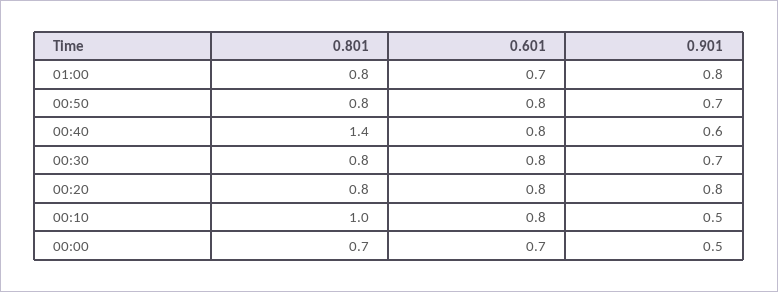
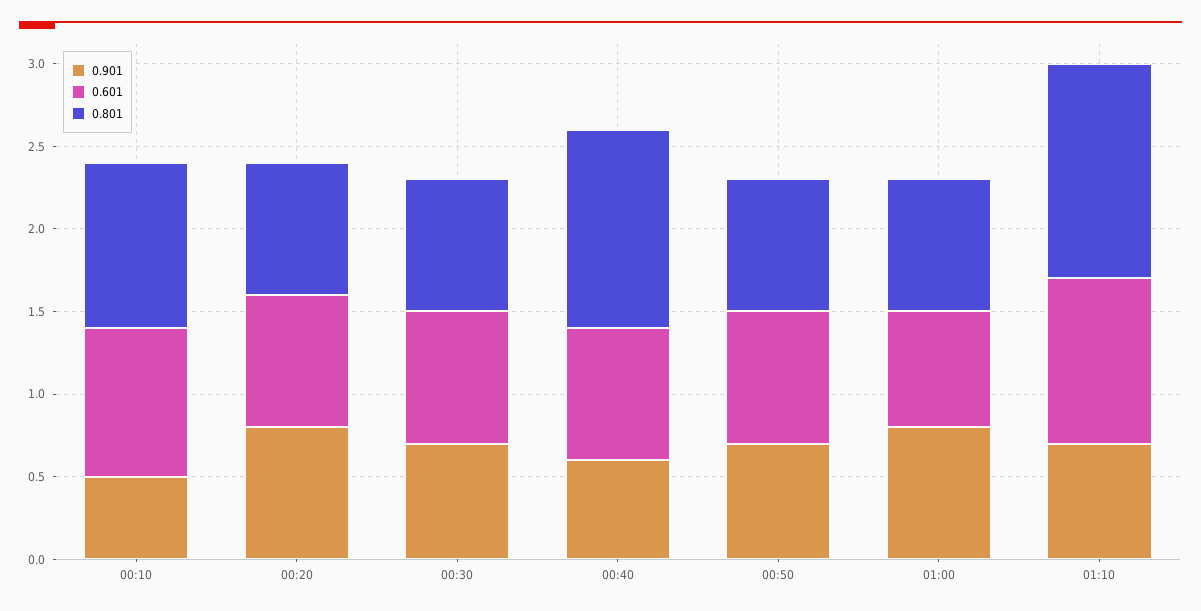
0.801, 00:40: 1.4 -> 1.2
0.601, 00:10: 0.8 -> 0.9
0.801, 00:00: 0.7 -> none
0.601, 00:00: 0.7 -> none
0.901, 00:00: 0.5 -> none
0.901, 01:10: none -> 0.7
0.601, 01:10: none -> 1
0.801, 01:10: none -> 1.3

